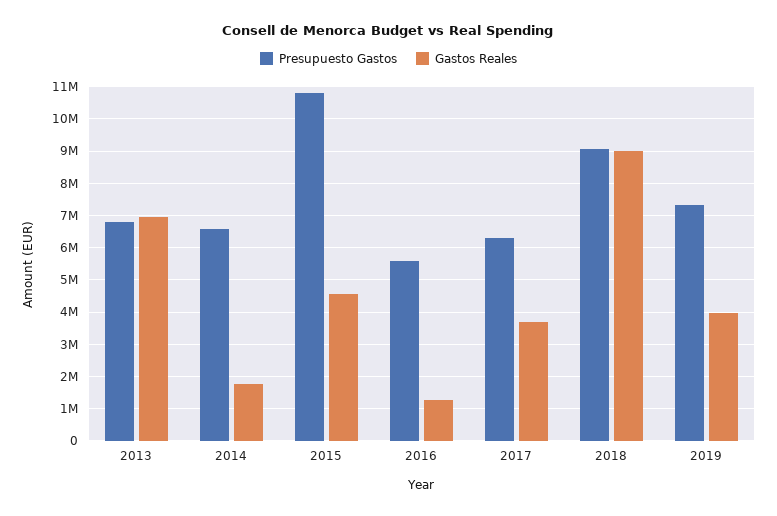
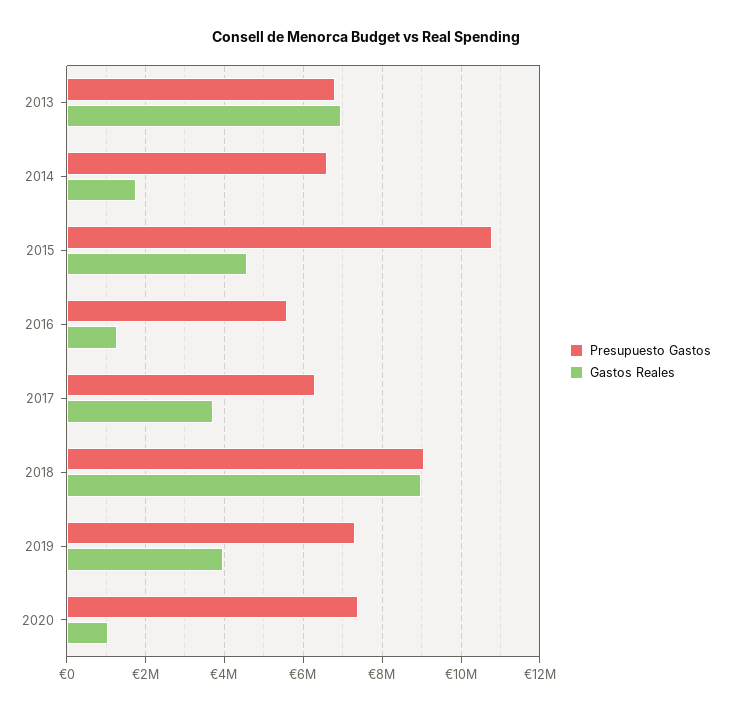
Presupuesto Gastos, 2020: none -> 7400000
Gastos Reales, 2020: none -> 1000000

